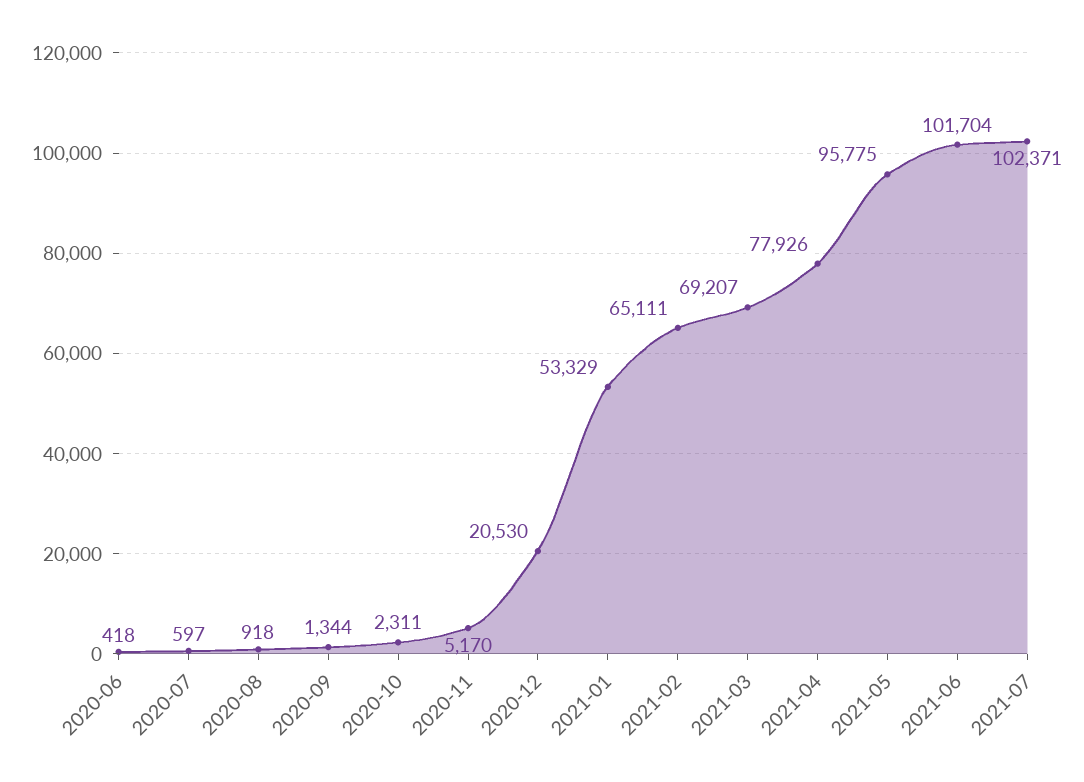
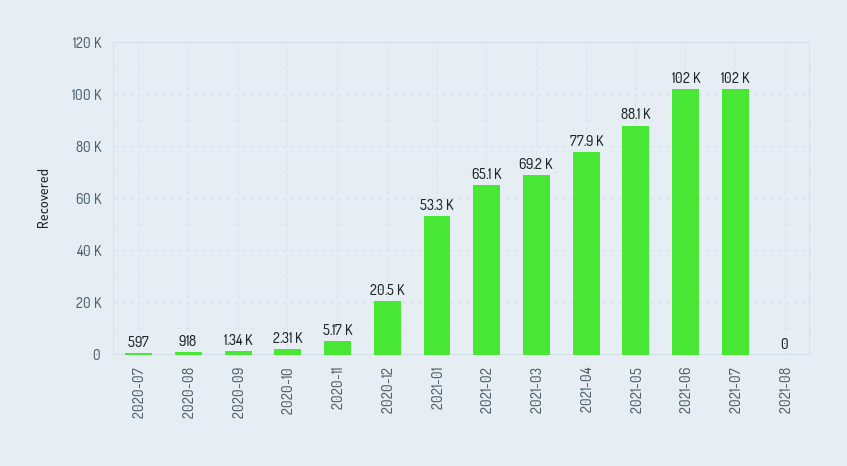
2020-06: 418 -> none
2021-05: 95775 -> 88100
2021-08: none -> 0

